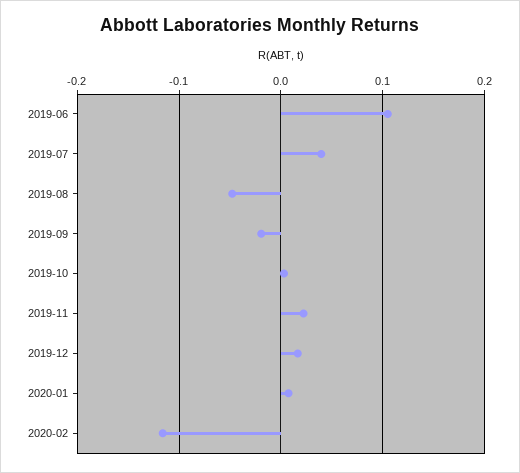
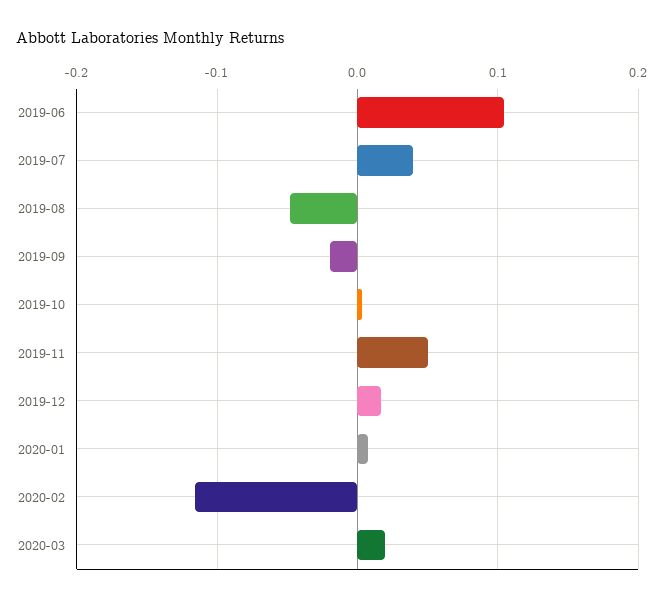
2019-11: 0.02 -> 0.05
2020-03: none -> 0.02

